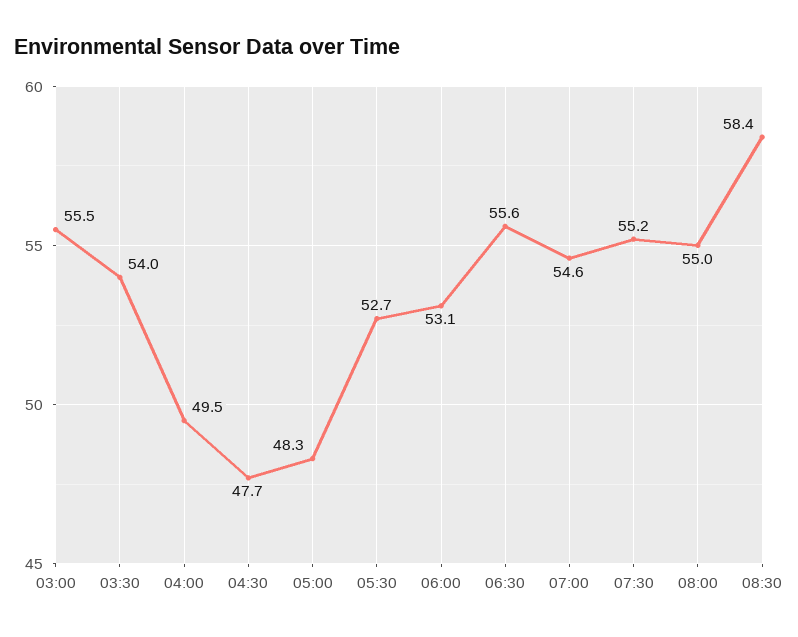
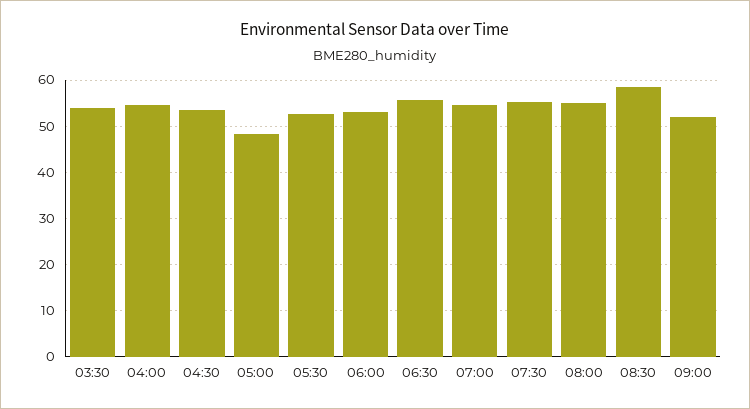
03:00: 55.5 -> none
04:00: 49.5 -> 54
04:30: 47.7 -> 54
09:00: none -> 52

